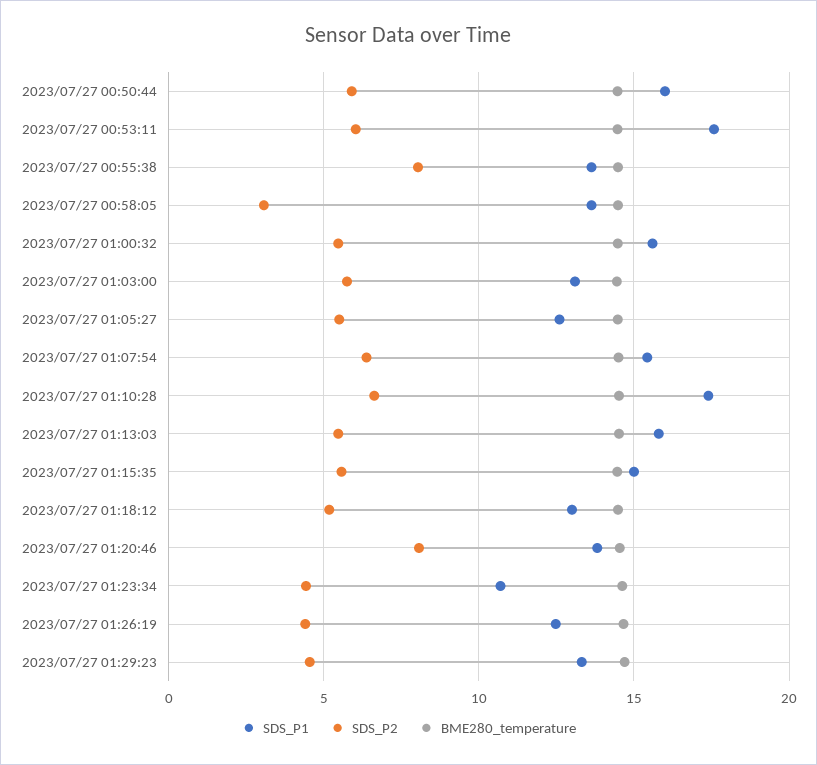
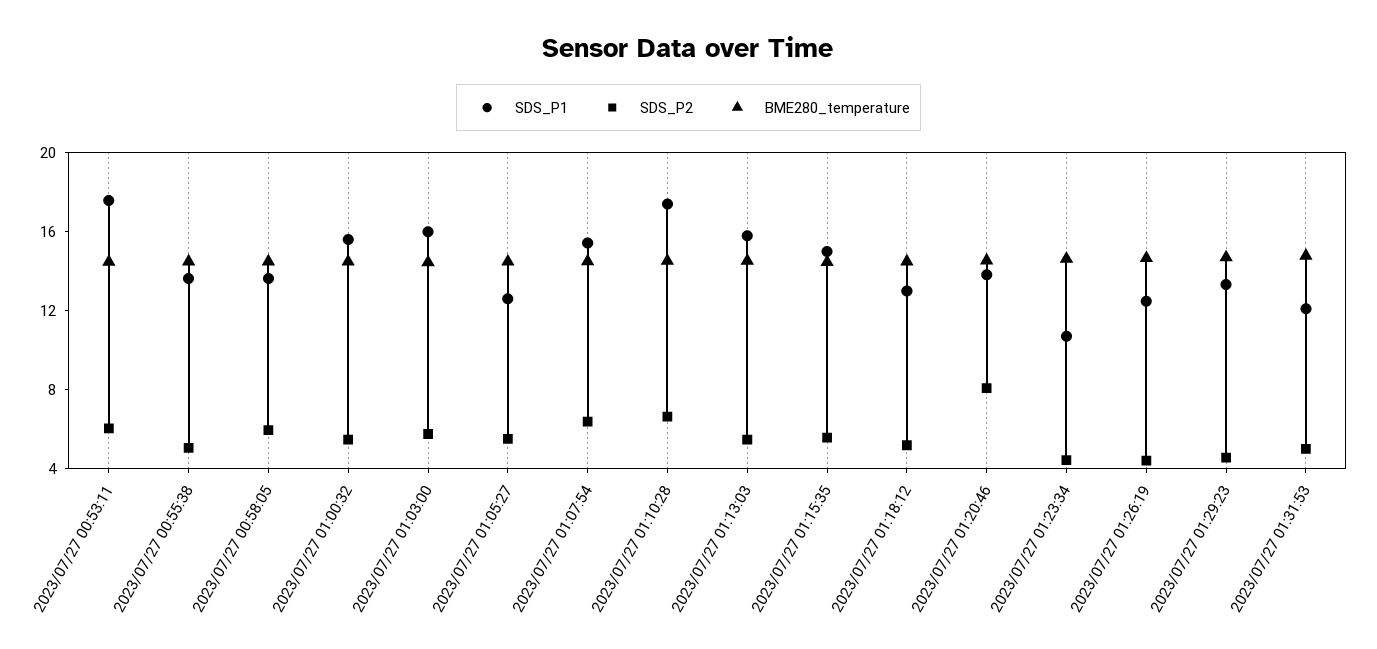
SDS_P1, 2023/07/27 00:50:44: 16 -> none
SDS_P2, 2023/07/27 00:50:44: 6 -> none
BME280_temperature, 2023/07/27 00:50:44: 14.5 -> none
SDS_P2, 2023/07/27 00:55:38: 8 -> 5
SDS_P2, 2023/07/27 00:58:05: 3 -> 6
SDS_P1, 2023/07/27 01:03:00: 13 -> 16
SDS_P1, 2023/07/27 01:31:53: none -> 12
SDS_P2, 2023/07/27 01:31:53: none -> 5
BME280_temperature, 2023/07/27 01:31:53: none -> 15

